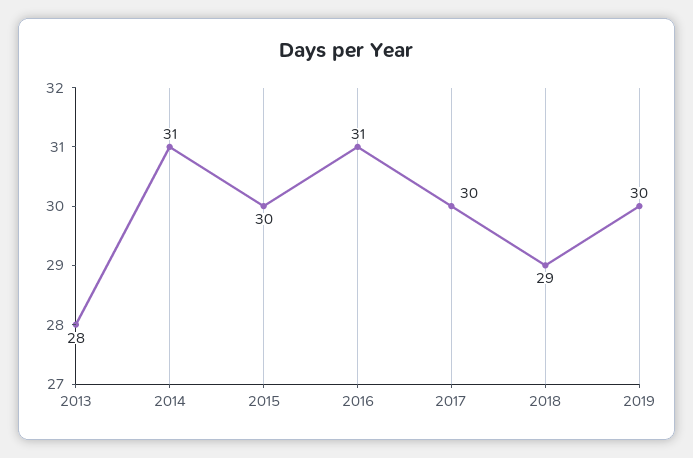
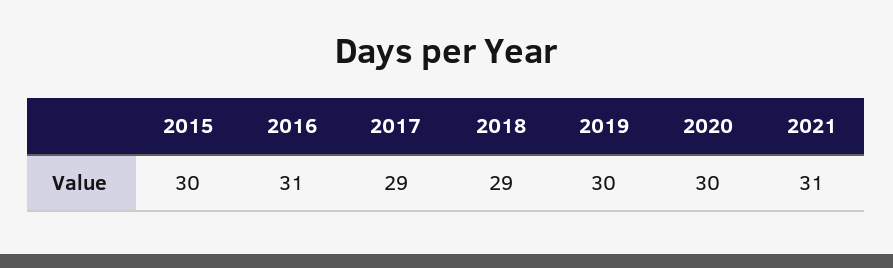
2013: 28 -> none
2014: 31 -> none
2017: 30 -> 29
2020: none -> 30
2021: none -> 31

